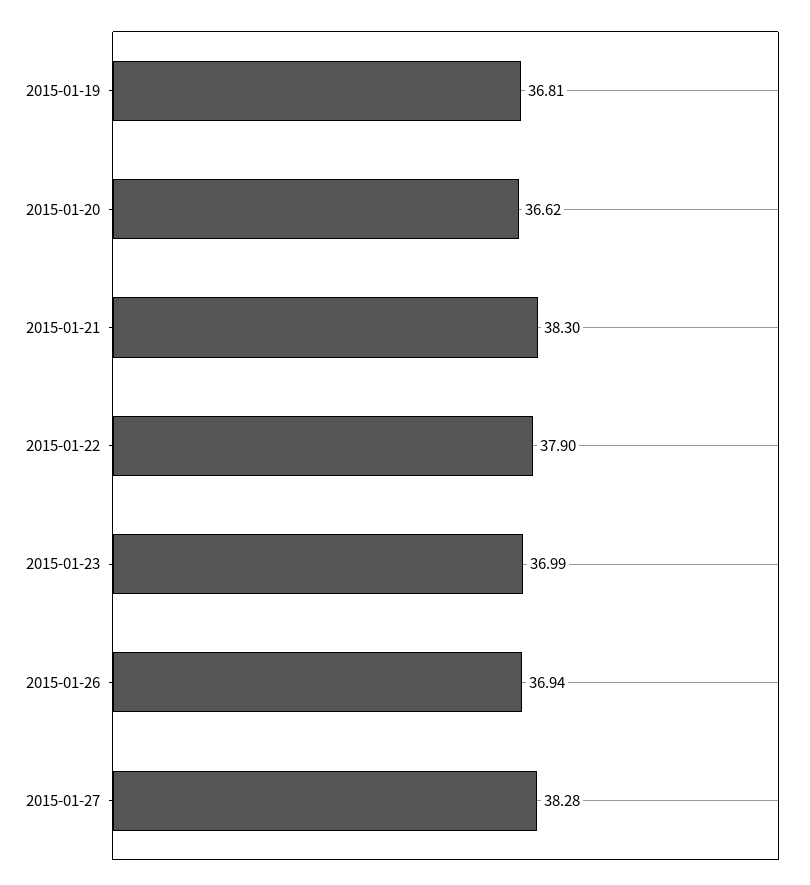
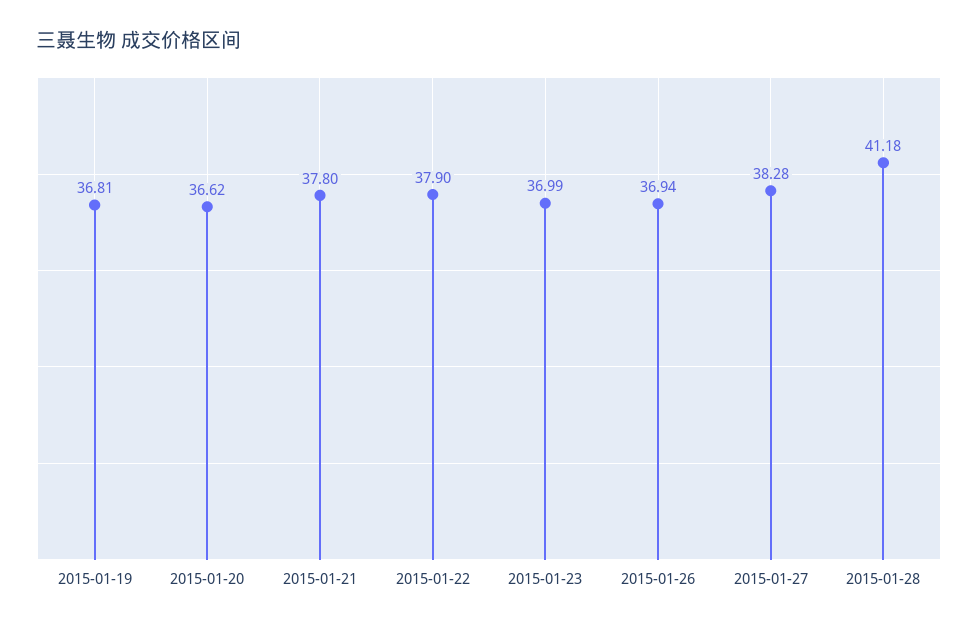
2015-01-21: 38.3 -> 37.8
2015-01-28: none -> 41.18

